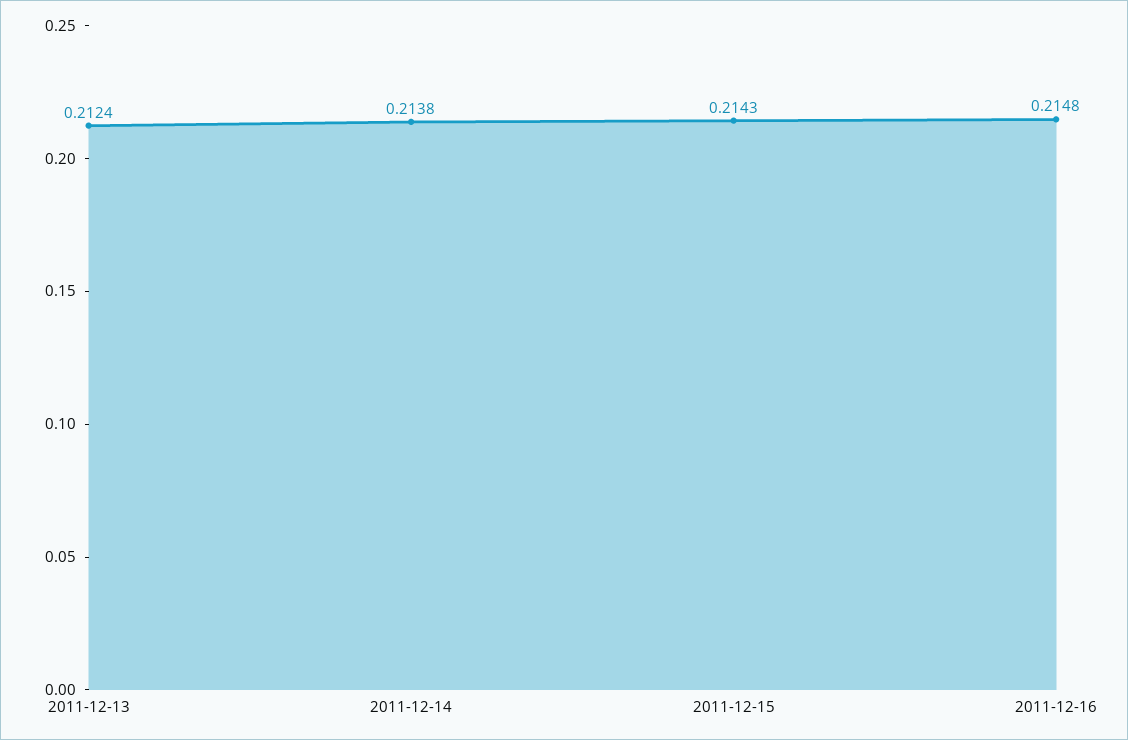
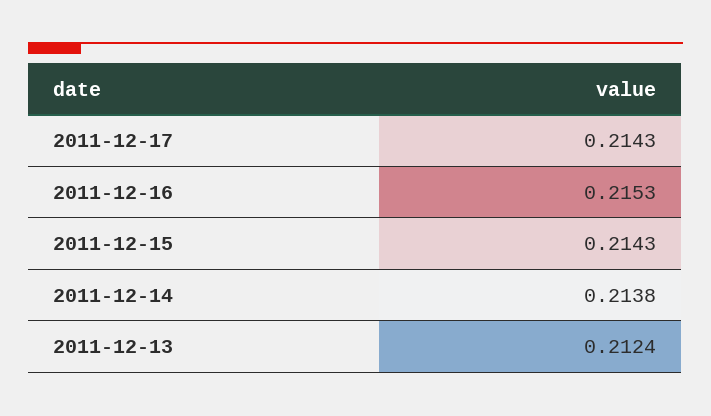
2011-12-16: 0.2148 -> 0.2153
2011-12-17: none -> 0.2143

